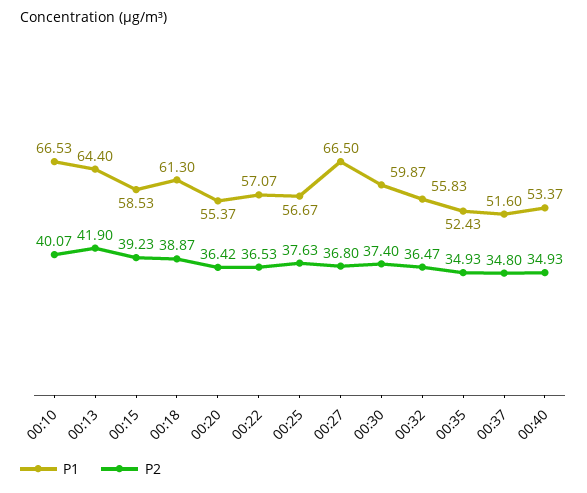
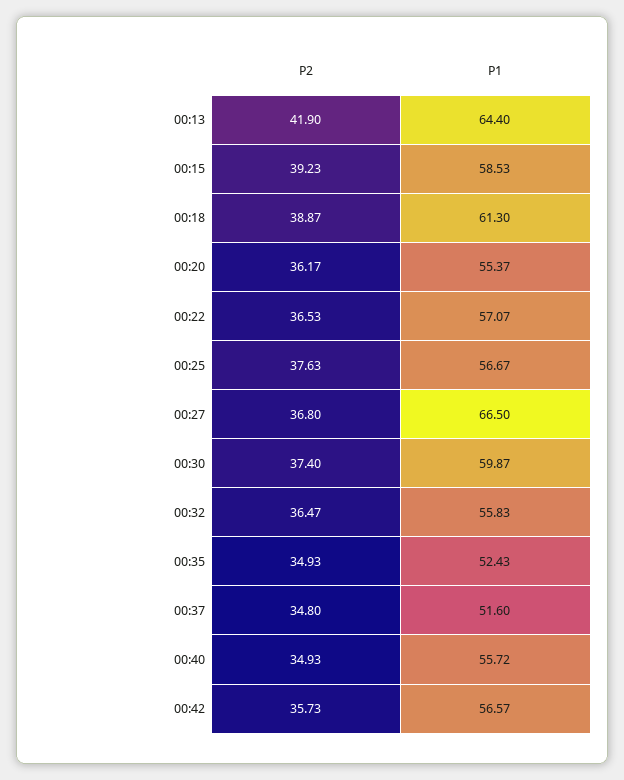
P1, 00:10: 66.53 -> none
P2, 00:10: 40.07 -> none
P2, 00:20: 36.42 -> 36.17
P1, 00:40: 53.37 -> 55.72
P2, 00:42: none -> 35.73
P1, 00:42: none -> 56.57

